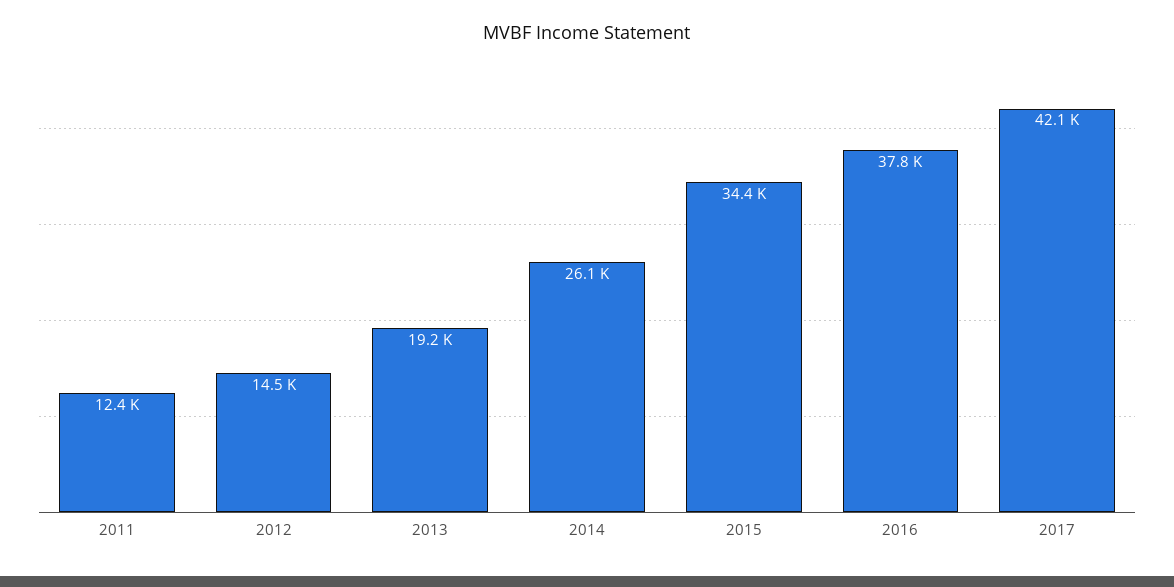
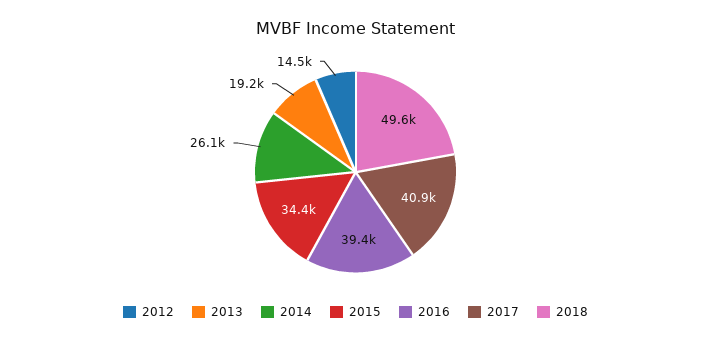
2011: 12400 -> none
2016: 37800 -> 39400
2017: 42100 -> 40900
2018: none -> 49600

